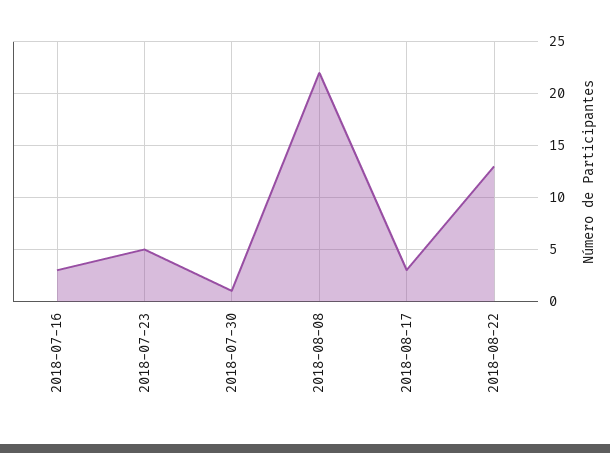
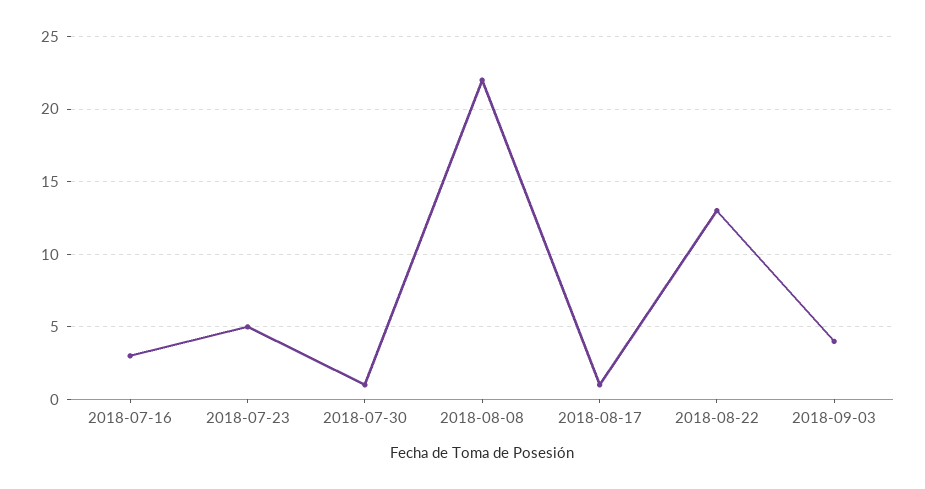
2018-08-17: 3 -> 1
2018-09-03: none -> 4

